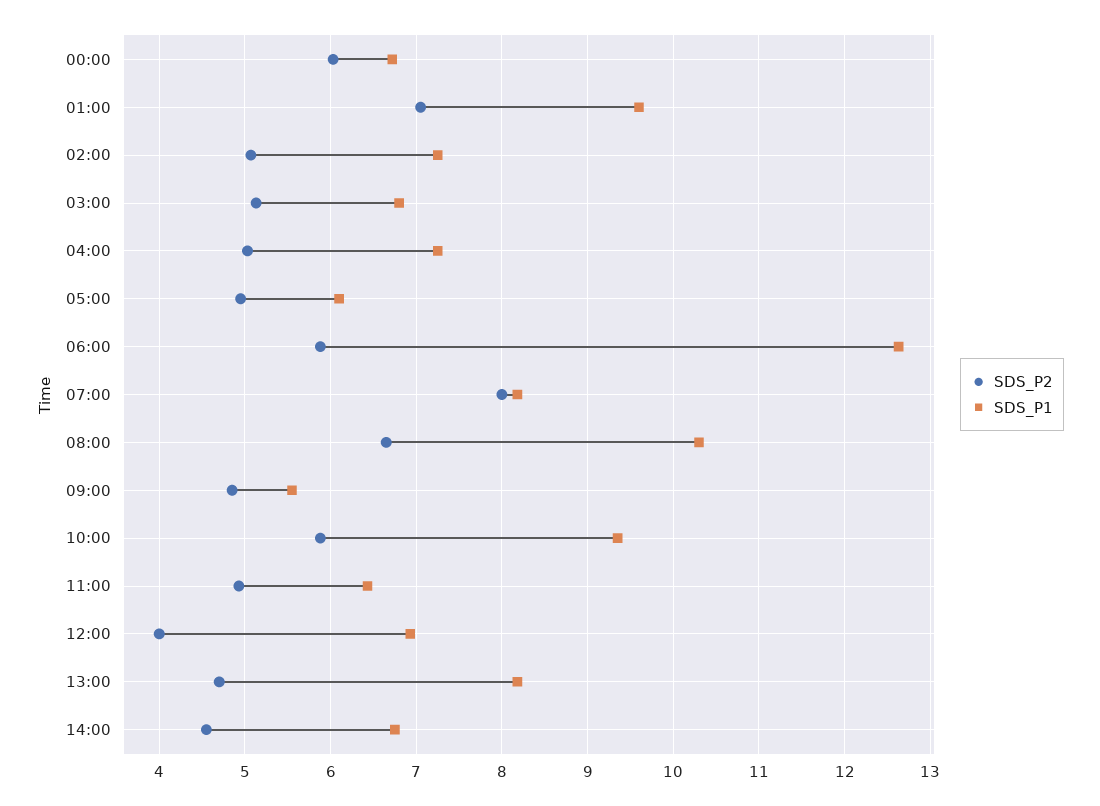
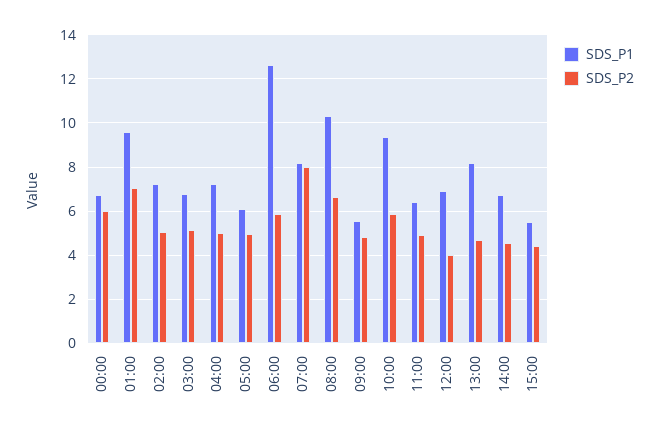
SDS_P1, 15:00: none -> 5.5
SDS_P2, 15:00: none -> 4.5

